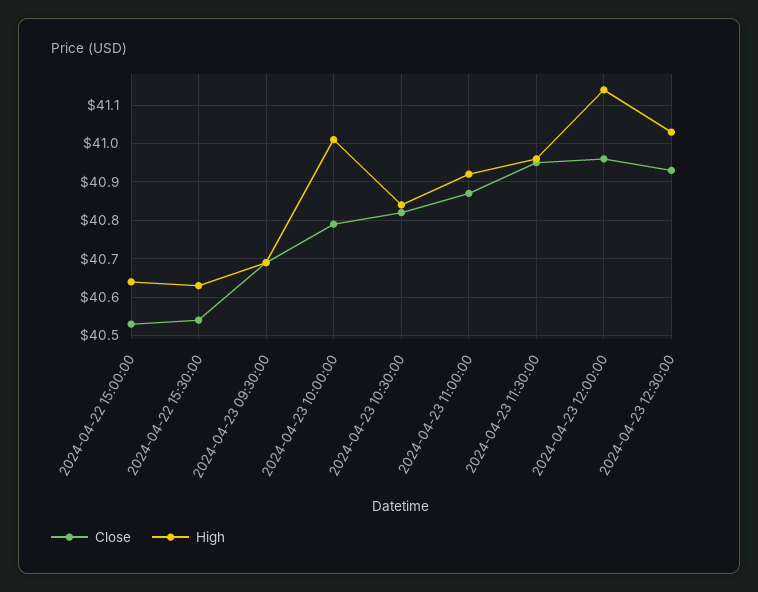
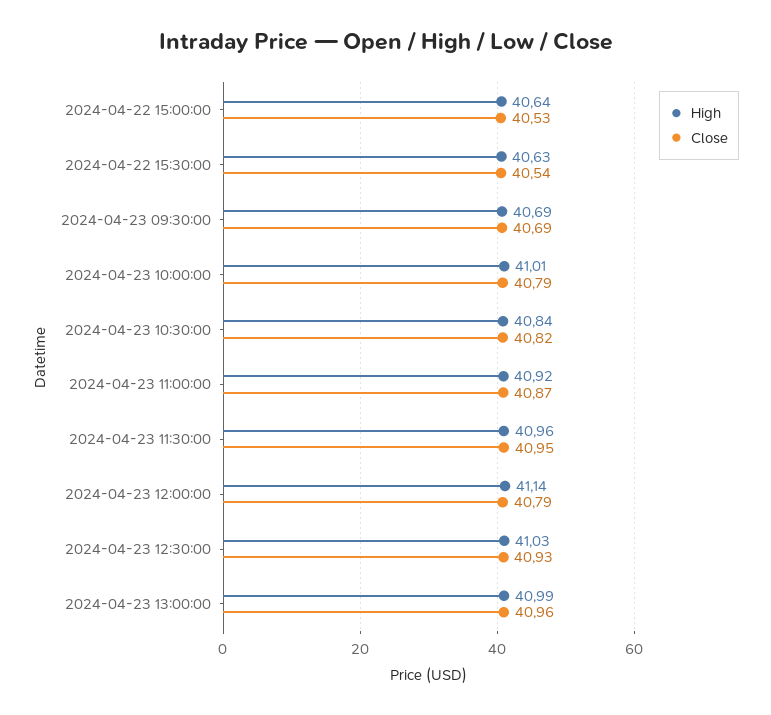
Close, 2024-04-23 12:00:00: 40.95 -> 40.79
High, 2024-04-23 13:00:00: none -> 40.99
Close, 2024-04-23 13:00:00: none -> 40.96

